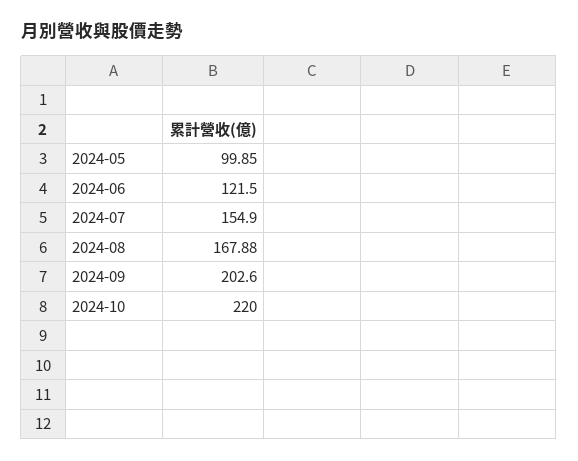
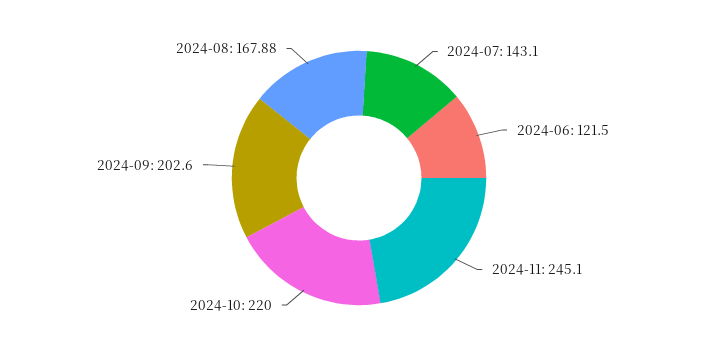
2024-05: 99.85 -> none
2024-07: 154.9 -> 143.1
2024-11: none -> 245.1

